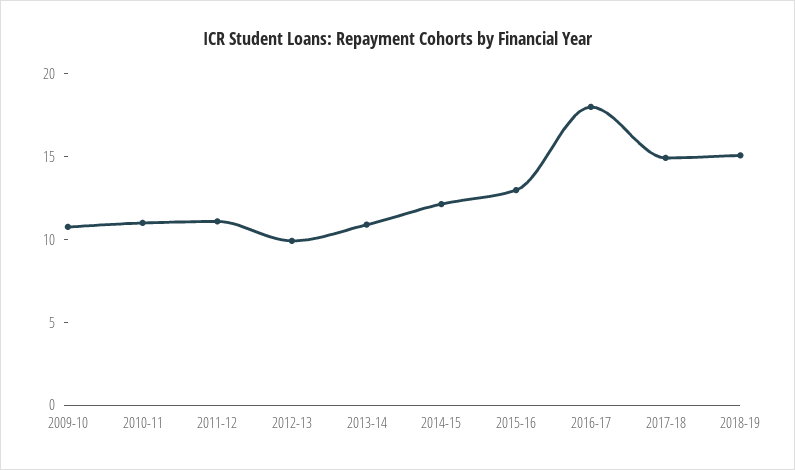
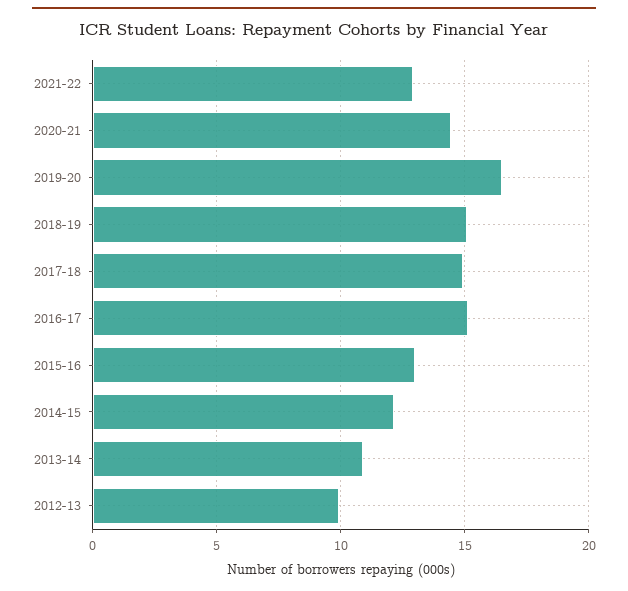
2009-10: 11 -> none
2010-11: 11 -> none
2011-12: 11 -> none
2016-17: 18 -> 15
2021-22: none -> 13
2020-21: none -> 14.5
2019-20: none -> 16.5

